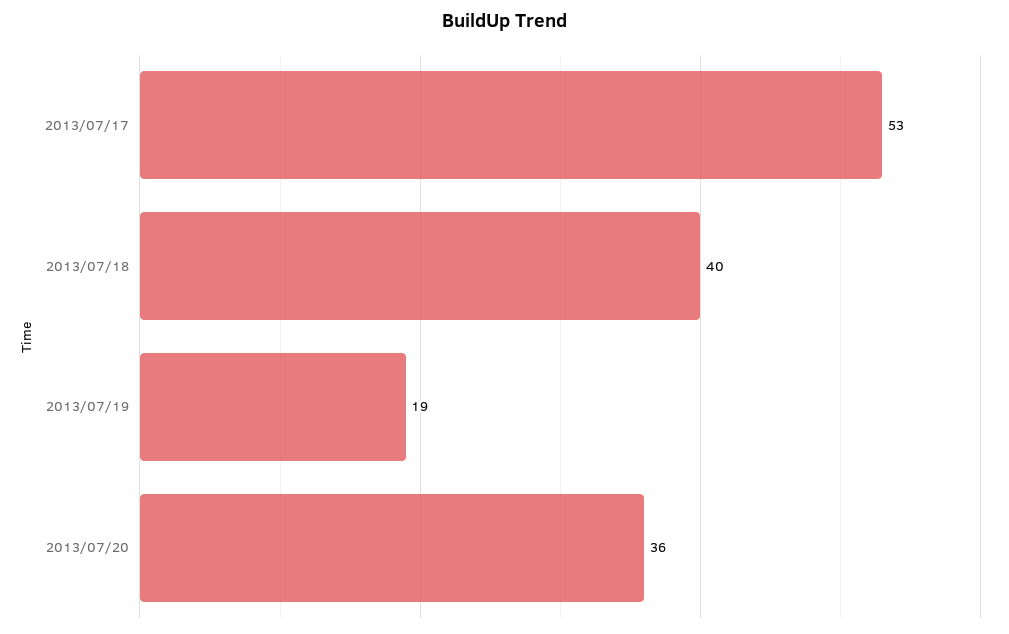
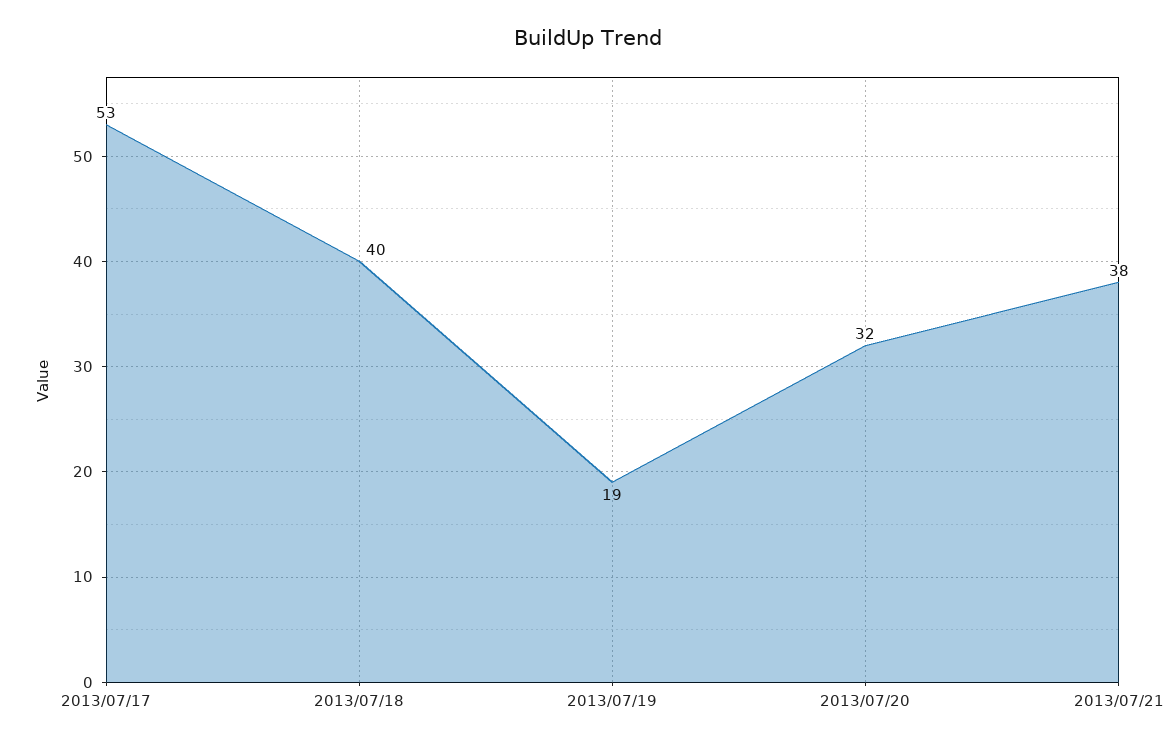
2013/07/20: 36 -> 32
2013/07/21: none -> 38

